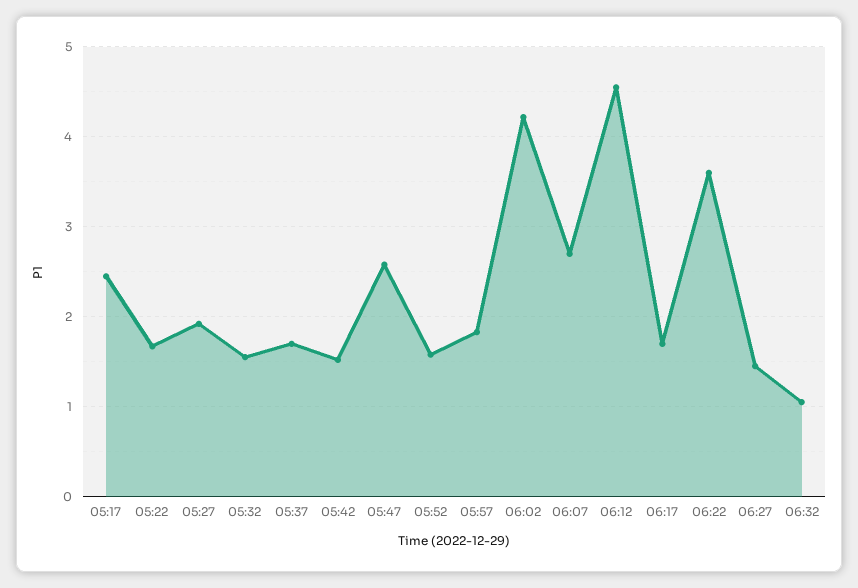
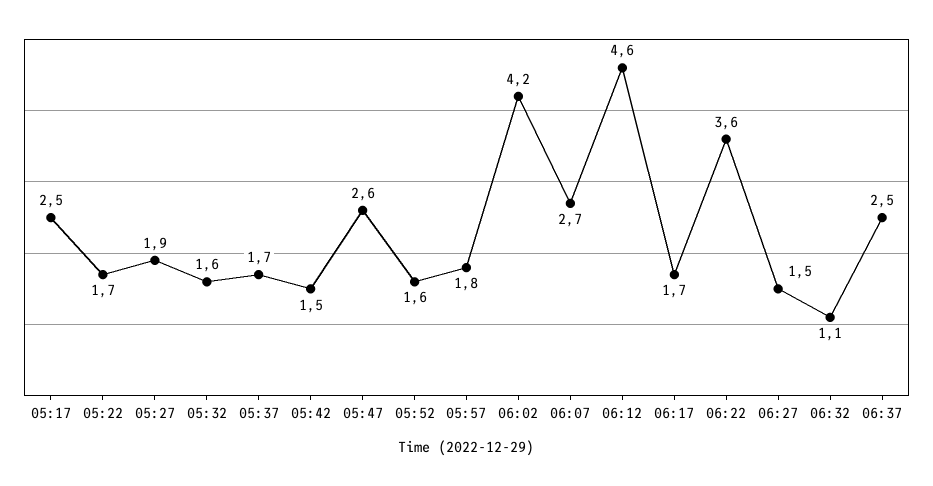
06:37: none -> 2.5

